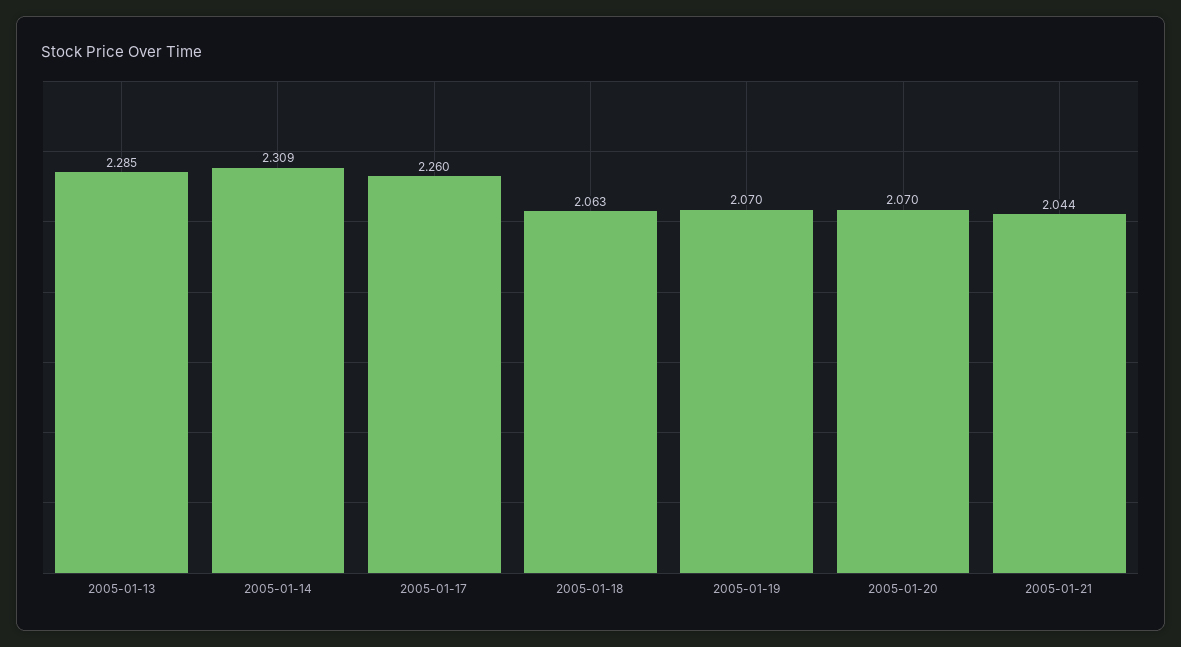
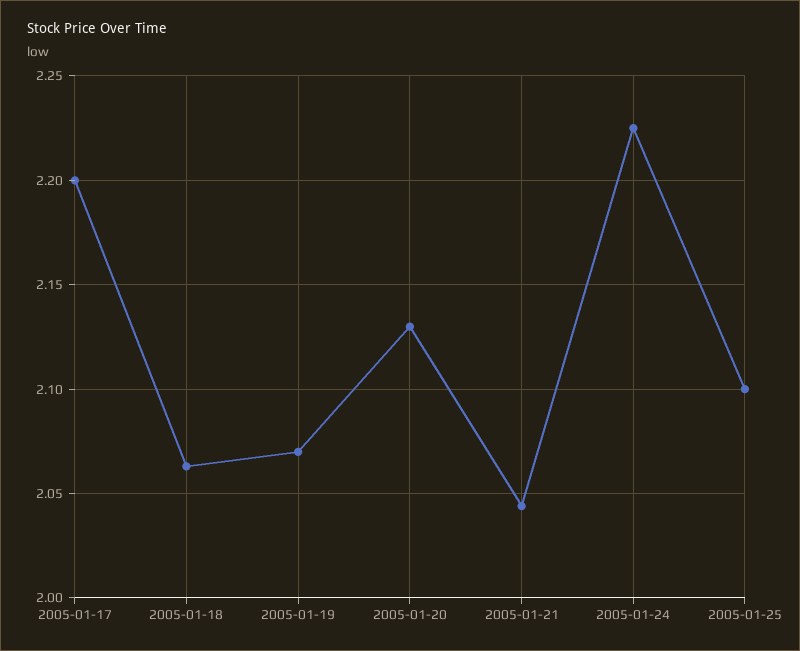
2005-01-13: 2.285 -> none
2005-01-14: 2.309 -> none
2005-01-17: 2.26 -> 2.2
2005-01-20: 2.07 -> 2.13
2005-01-24: none -> 2.225
2005-01-25: none -> 2.1

